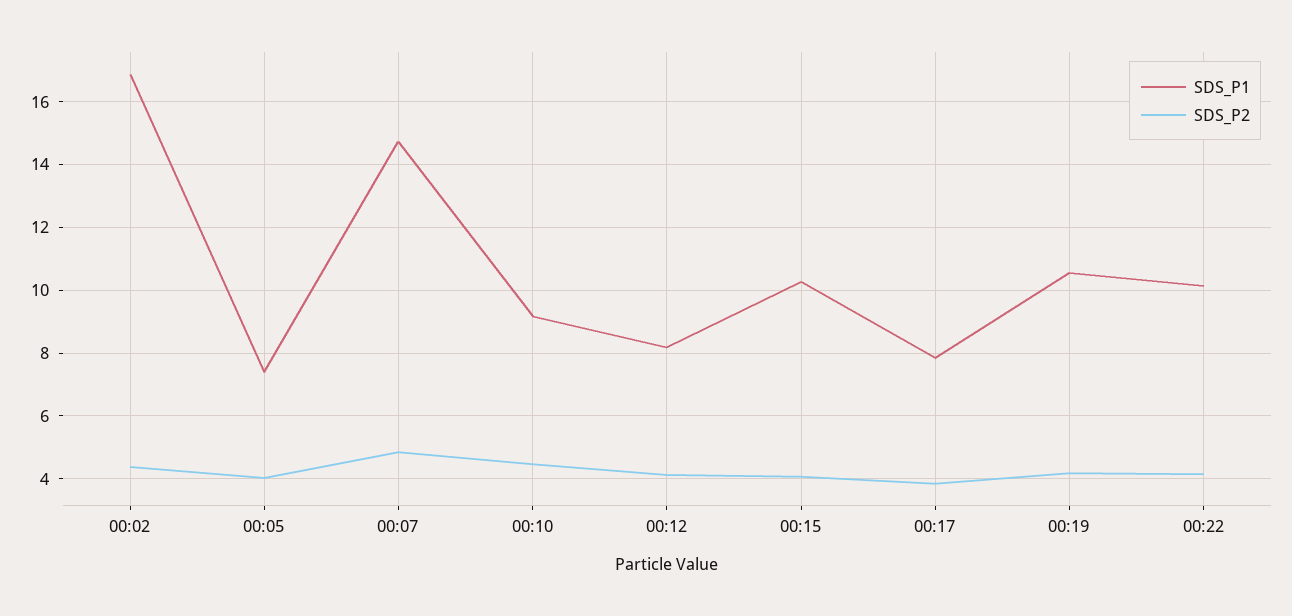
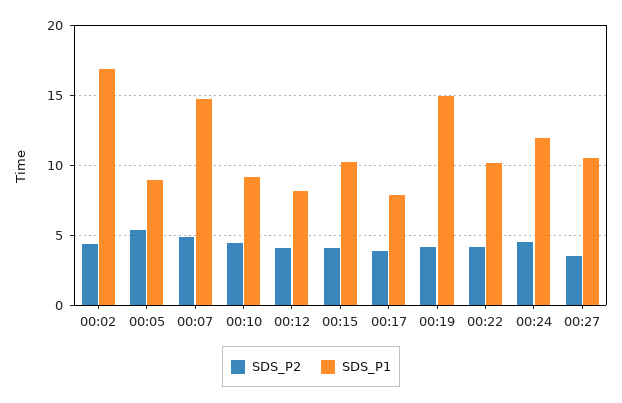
SDS_P1, 00:05: 7.4 -> 9
SDS_P2, 00:05: 4 -> 5.5
SDS_P1, 00:19: 10.6 -> 15
SDS_P2, 00:24: none -> 4.5
SDS_P1, 00:24: none -> 12
SDS_P2, 00:27: none -> 3.5
SDS_P1, 00:27: none -> 10.5

